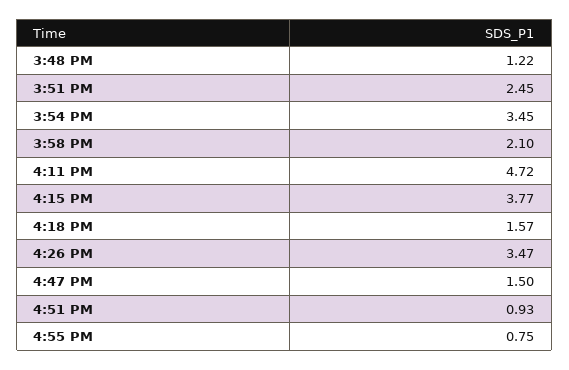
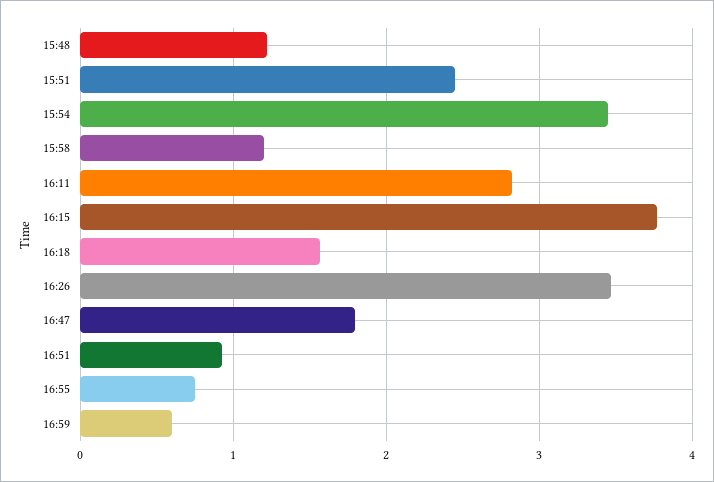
3:58 PM: 2.1 -> 1.2
4:11 PM: 4.72 -> 2.8
4:47 PM: 1.5 -> 1.8
16:59: none -> 0.6

